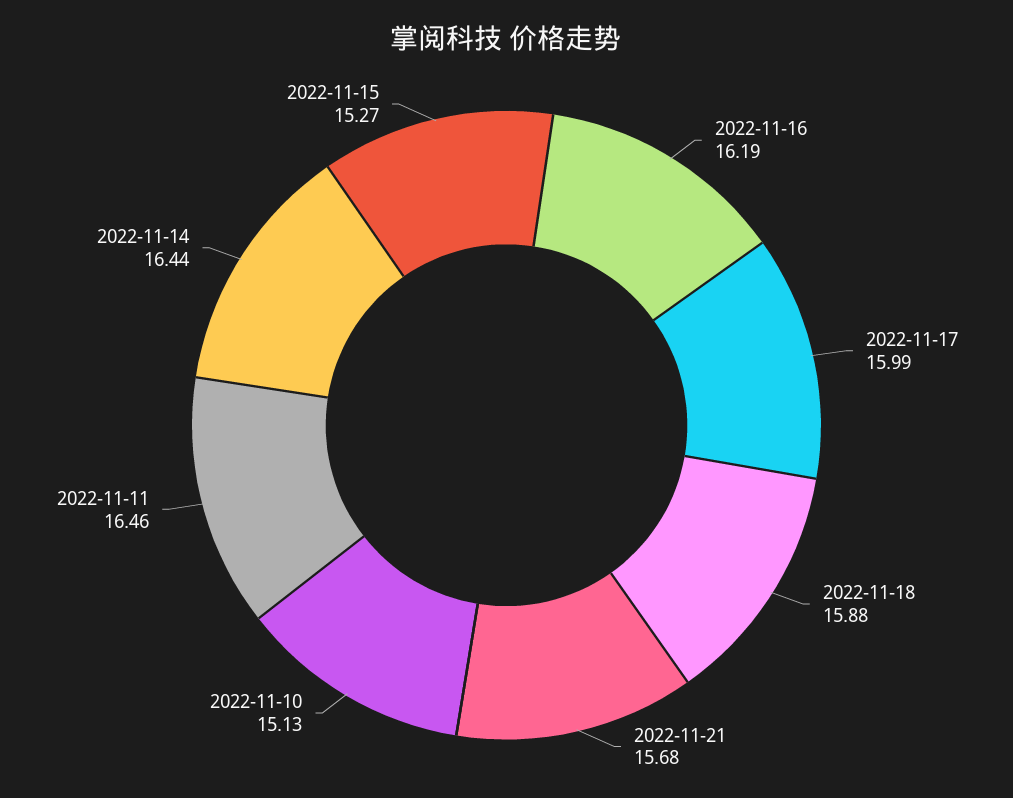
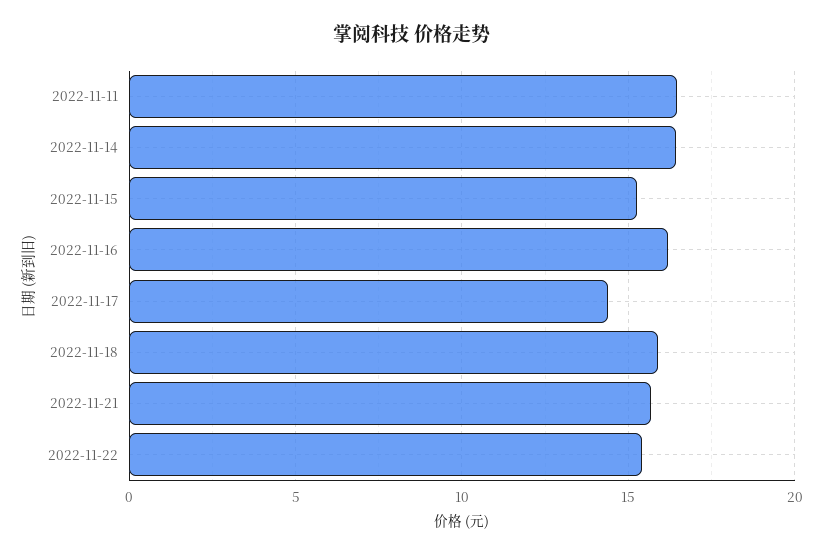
2022-11-17: 15.99 -> 14.5
2022-11-10: 15.13 -> none
2022-11-22: none -> 15.5

